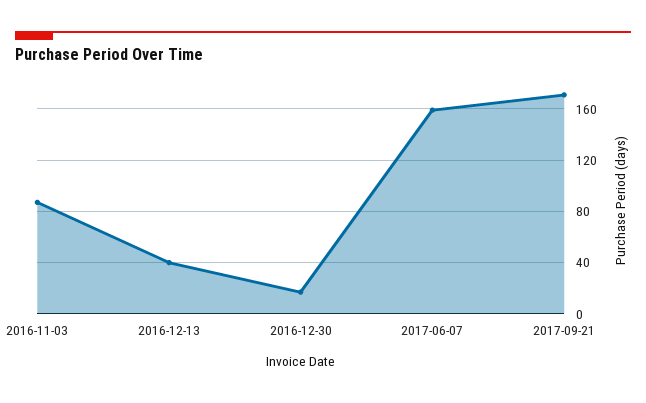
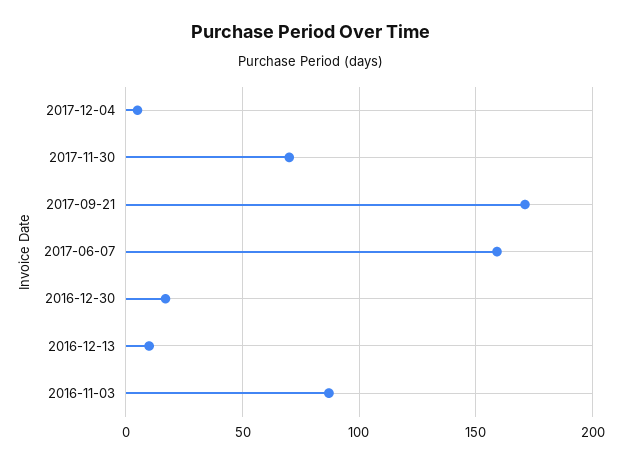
2016-12-13: 40 -> 10
2017-12-04: none -> 5
2017-11-30: none -> 70

